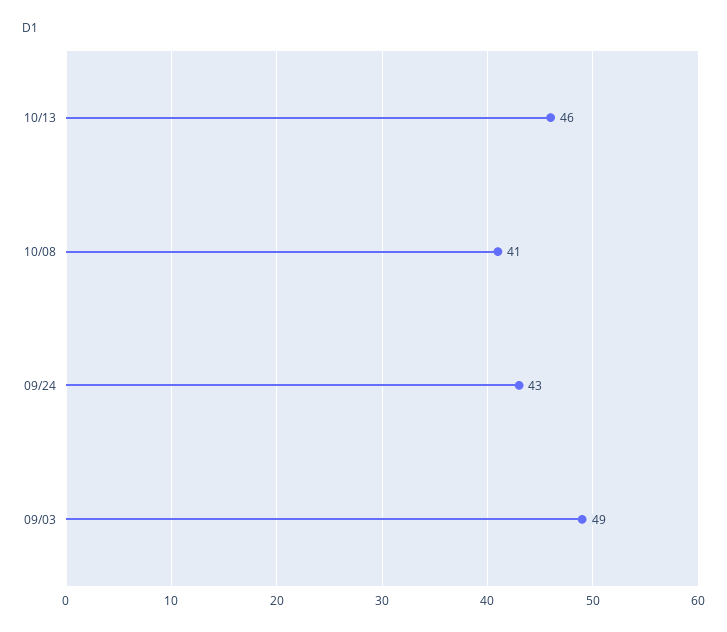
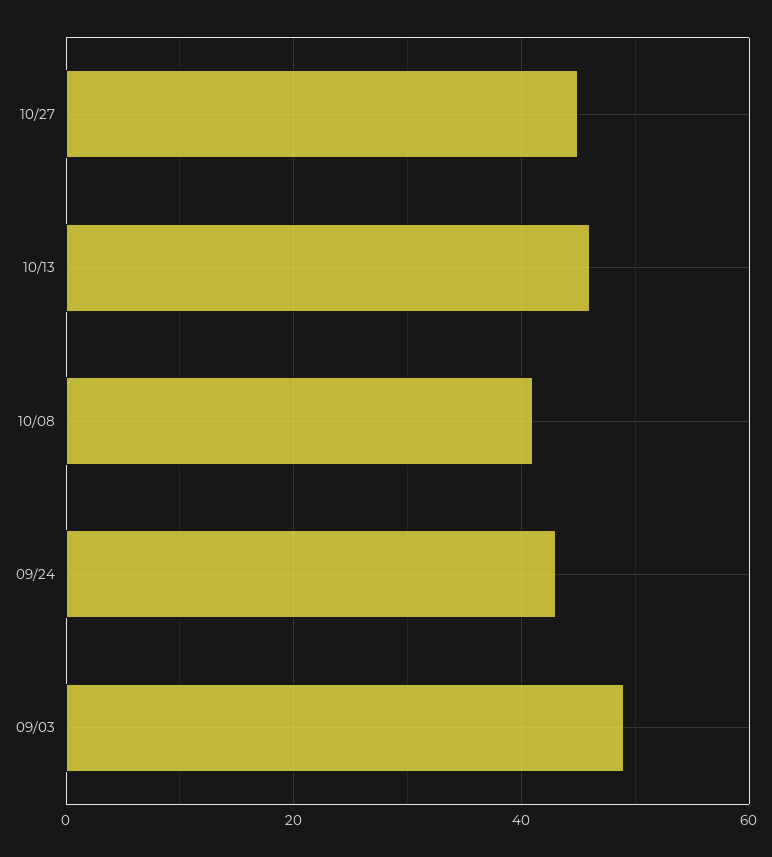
10/27: none -> 45

